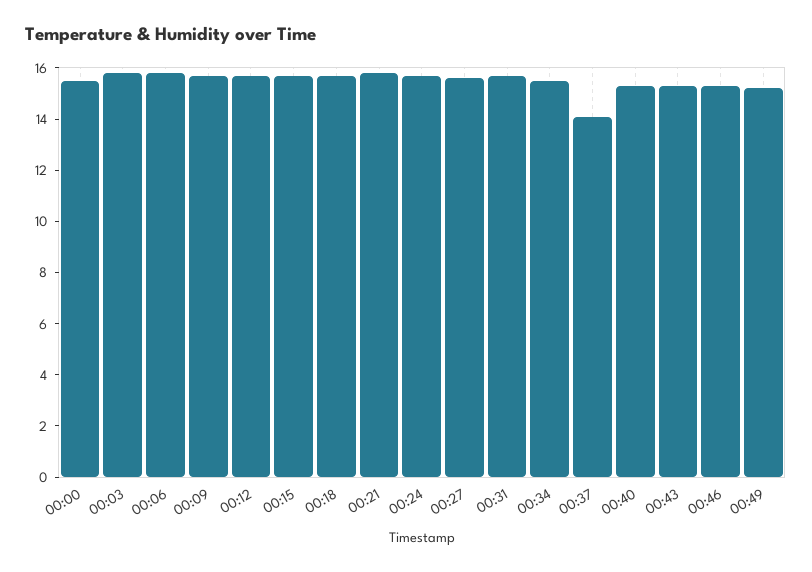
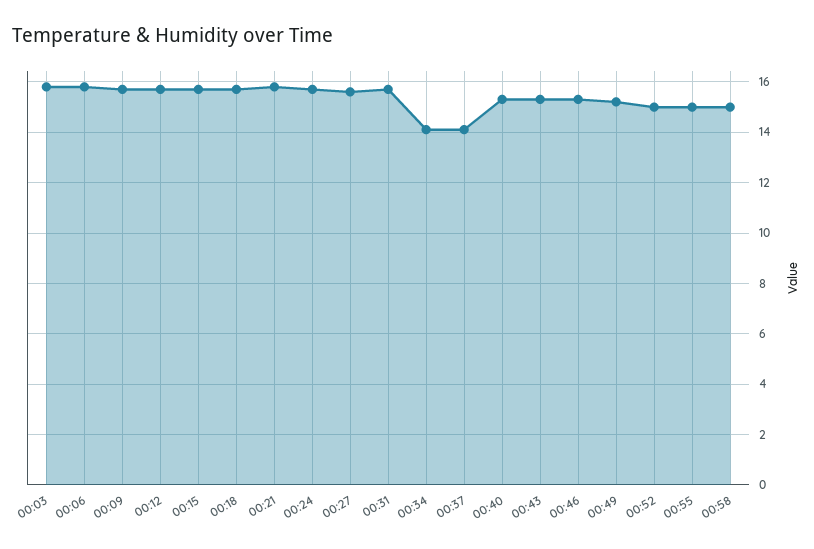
00:00: 15.5 -> none
00:34: 15.5 -> 14
00:52: none -> 15
00:55: none -> 15
00:58: none -> 15

